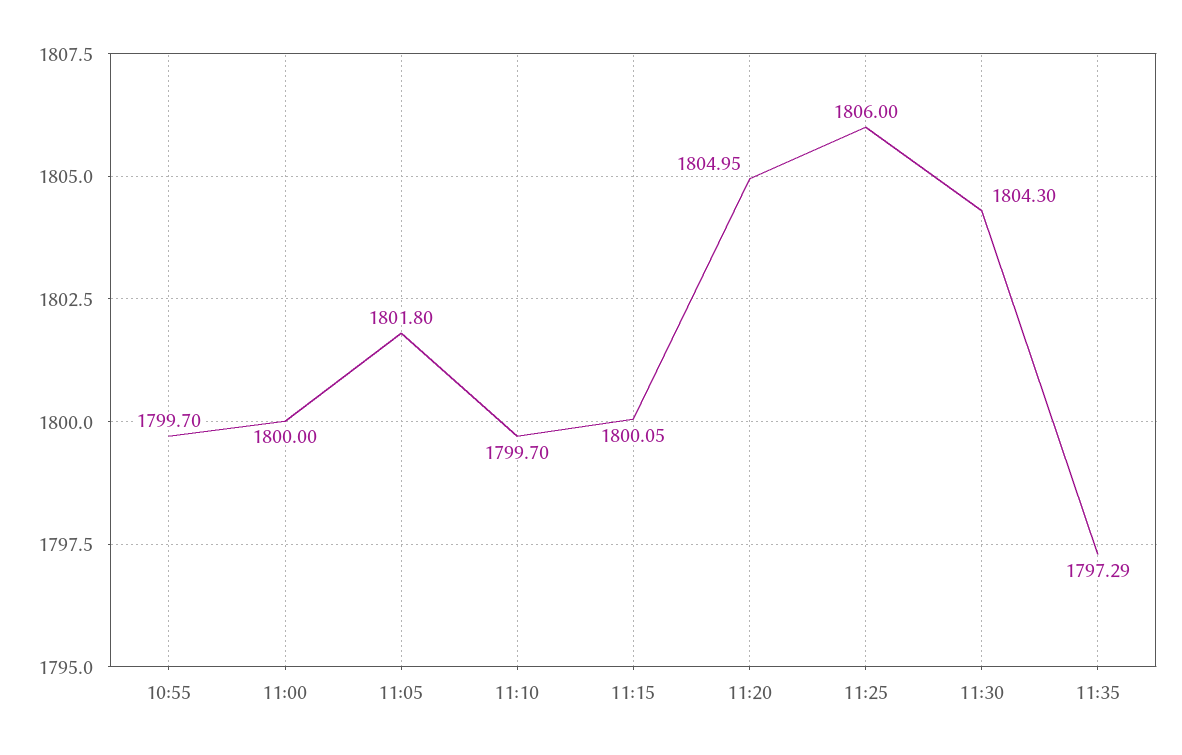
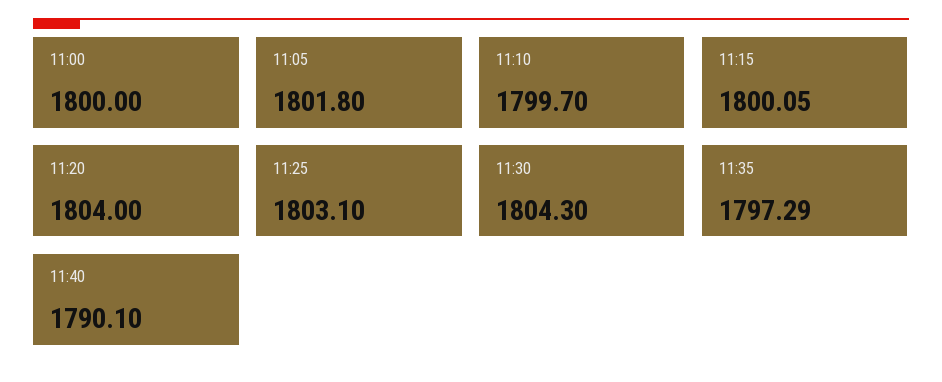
10:55: 1799.7 -> none
11:20: 1804.95 -> 1804
11:25: 1806 -> 1803.1
11:40: none -> 1790.1

